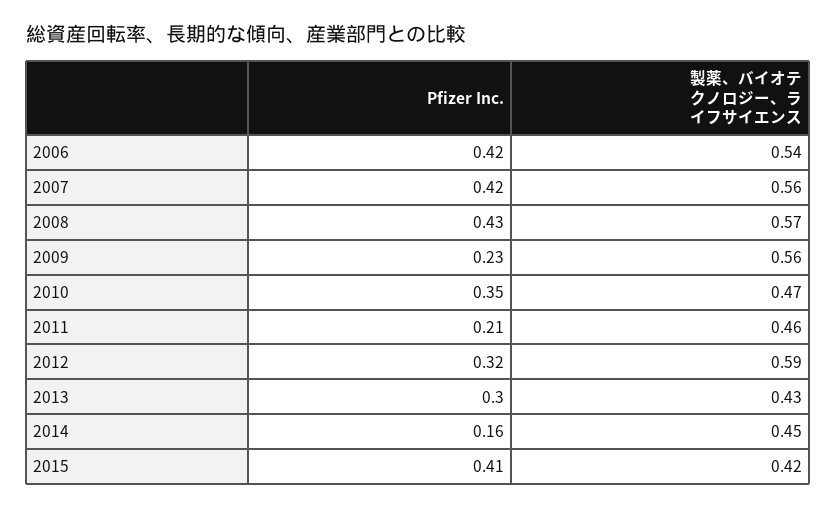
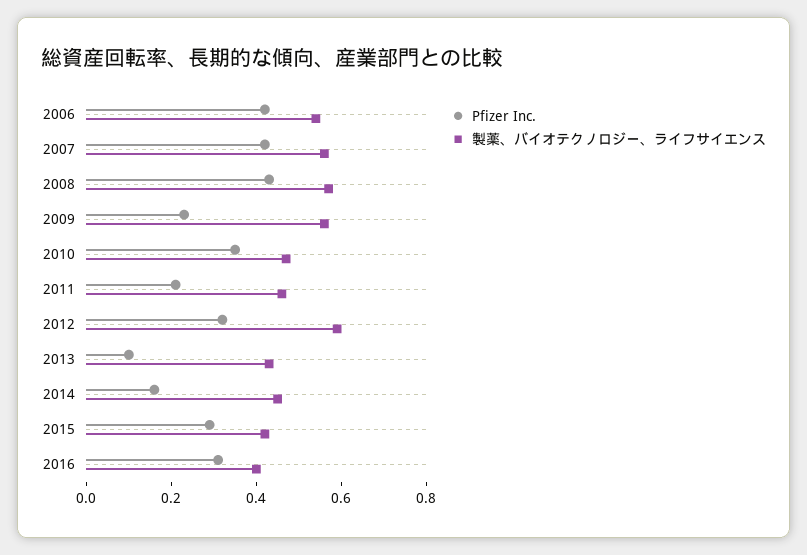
Pfizer Inc., 2013: 0.3 -> 0.1
Pfizer Inc., 2015: 0.41 -> 0.3
Pfizer Inc., 2016: none -> 0.3
製薬、バイオテクノロジー、ライフサイエンス, 2016: none -> 0.4

